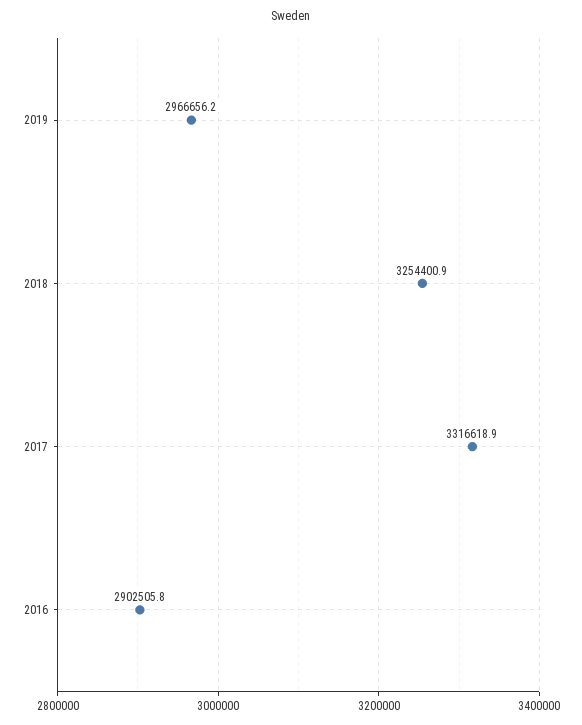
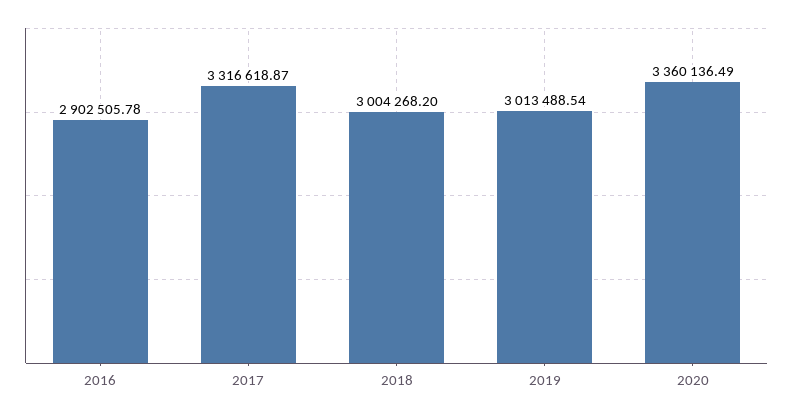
2019: 2966656.2 -> 3013488.54
2018: 3254400.9 -> 3004268.2
2020: none -> 3360136.49

